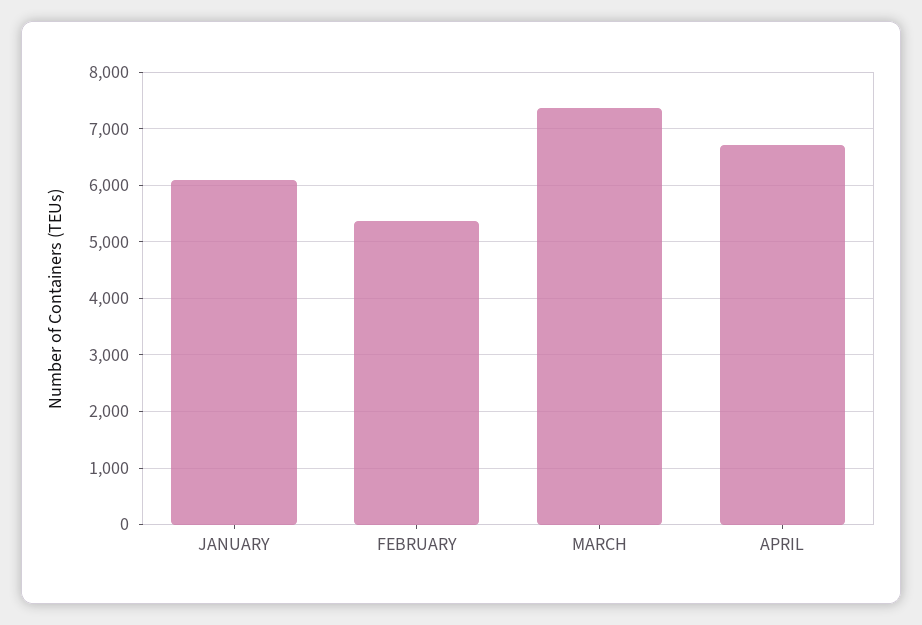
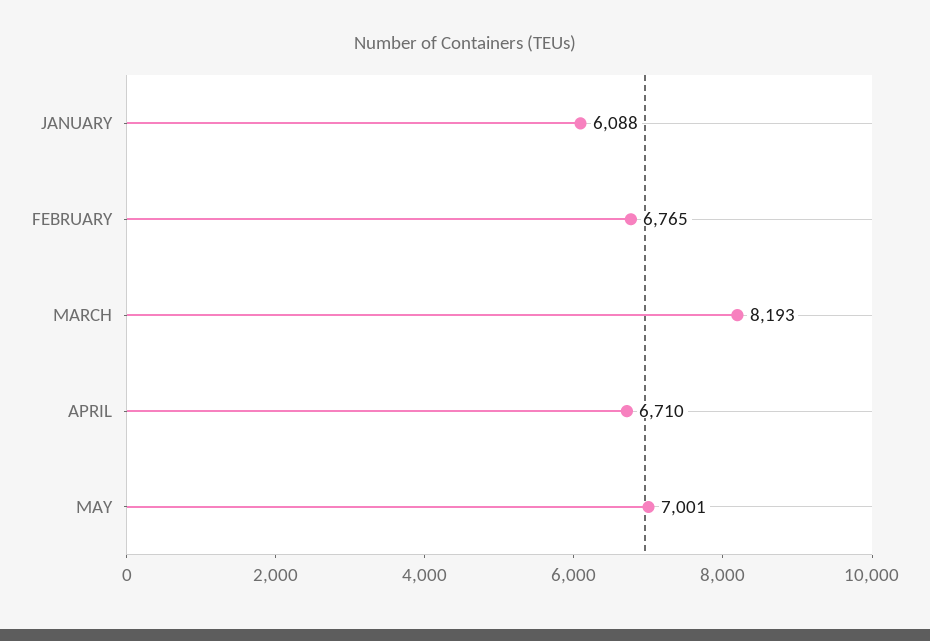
FEBRUARY: 5400 -> 6765
MARCH: 7400 -> 8193
MAY: none -> 7001

